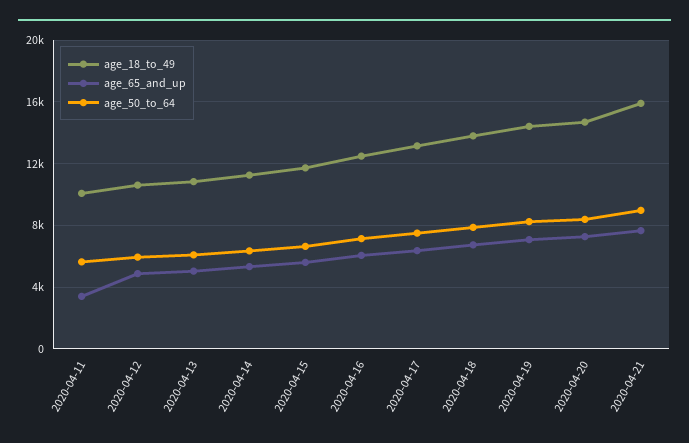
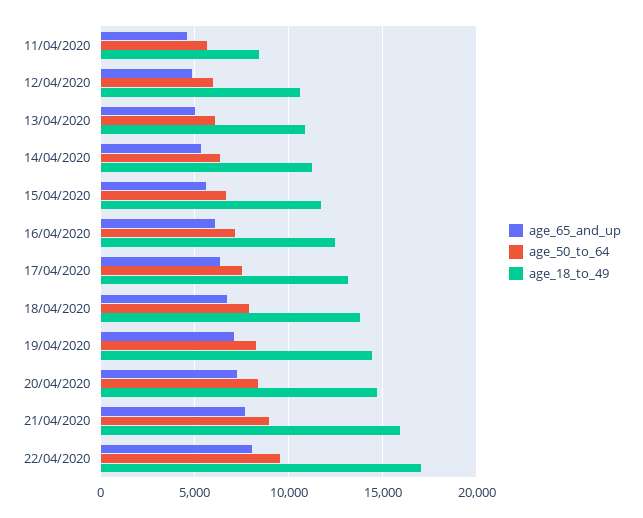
age_18_to_49, 2020-04-11: 10000 -> 8500
age_65_and_up, 2020-04-11: 3500 -> 4500
age_65_and_up, 22/04/2020: none -> 8000
age_50_to_64, 22/04/2020: none -> 9500
age_18_to_49, 22/04/2020: none -> 17000

